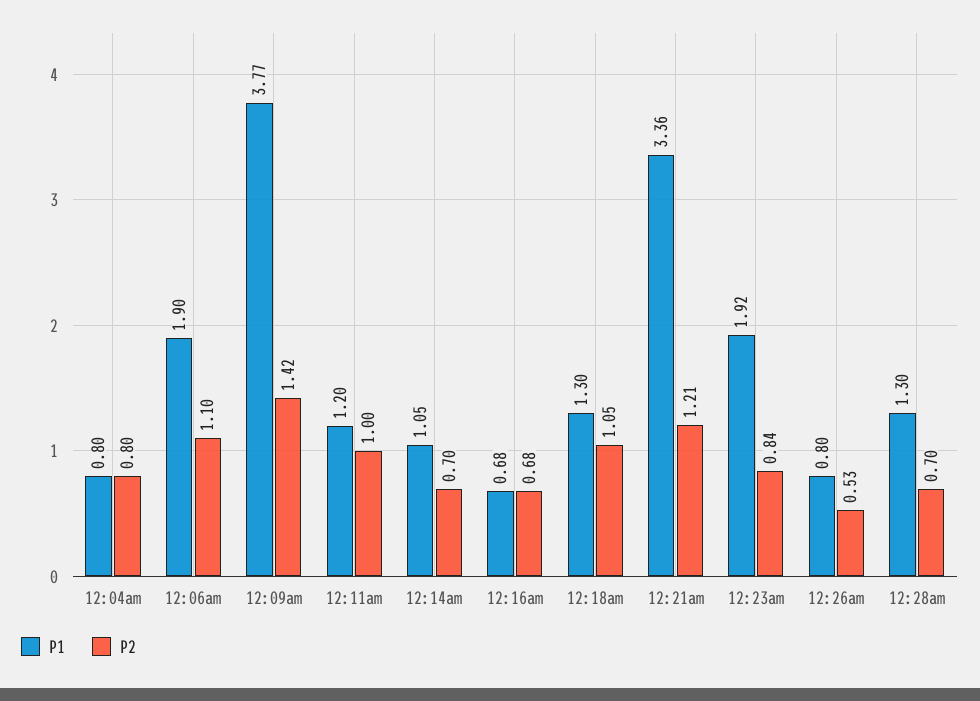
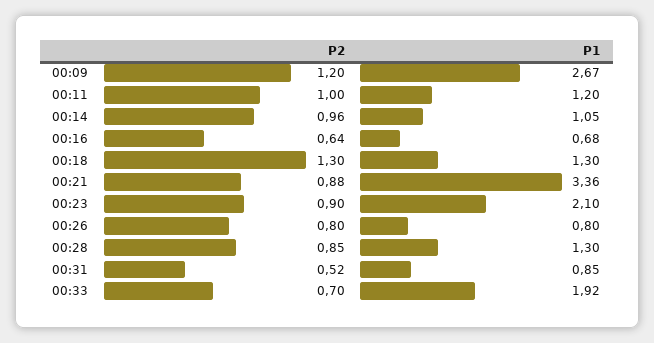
P1, 12:04am: 0.8 -> none
P2, 12:04am: 0.8 -> none
P1, 12:06am: 1.9 -> none
P2, 12:06am: 1.1 -> none
P1, 12:09am: 3.77 -> 2.67
P2, 12:09am: 1.42 -> 1.2
P2, 12:14am: 0.7 -> 0.96
P2, 12:16am: 0.68 -> 0.64
P2, 12:18am: 1.05 -> 1.3
P2, 12:21am: 1.21 -> 0.88
P1, 12:23am: 1.92 -> 2.1
P2, 12:23am: 0.84 -> 0.9
P2, 12:26am: 0.53 -> 0.8
P2, 12:28am: 0.7 -> 0.85
P2, 00:31: none -> 0.52
P1, 00:31: none -> 0.85
P2, 00:33: none -> 0.7
P1, 00:33: none -> 1.92

